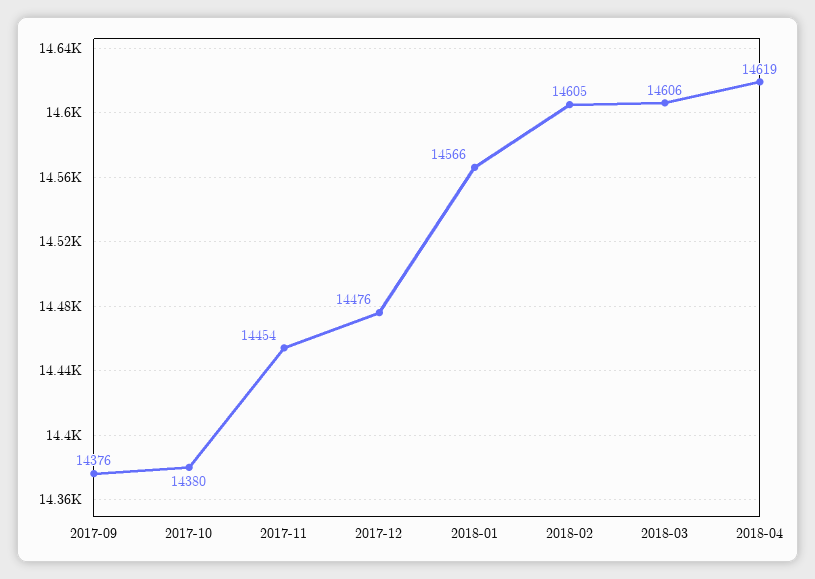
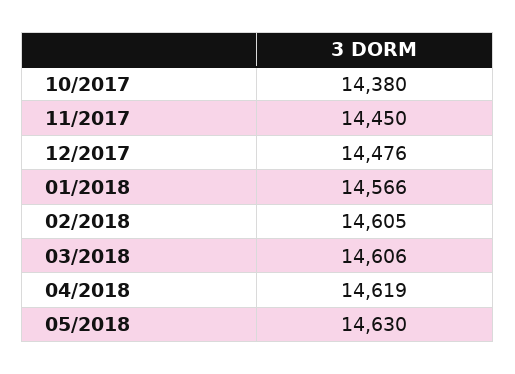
2017-09: 14376 -> none
2017-11: 14454 -> 14450
05/2018: none -> 14630

